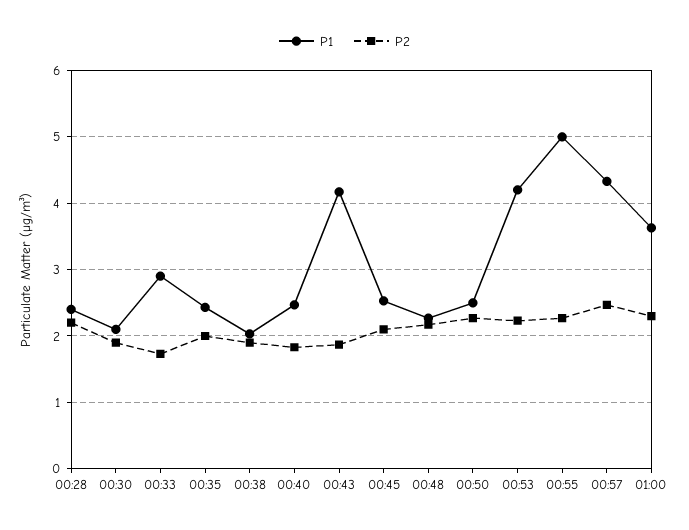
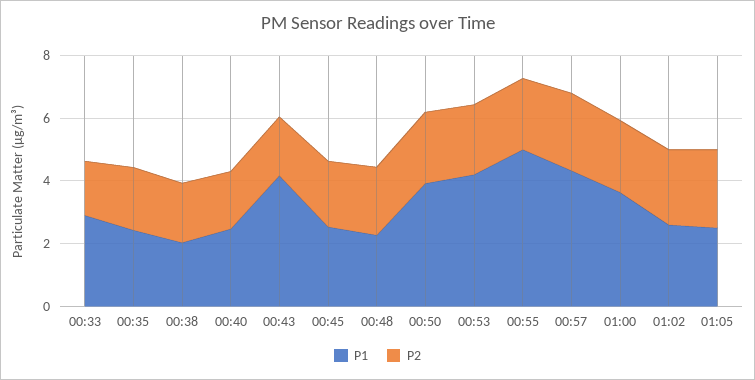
P1, 00:28: 2.4 -> none
P2, 00:28: 2.2 -> none
P1, 00:30: 2.1 -> none
P2, 00:30: 1.9 -> none
P1, 00:50: 2.5 -> 4
P1, 01:02: none -> 2.5
P2, 01:02: none -> 2.5
P1, 01:05: none -> 2.5
P2, 01:05: none -> 2.5

